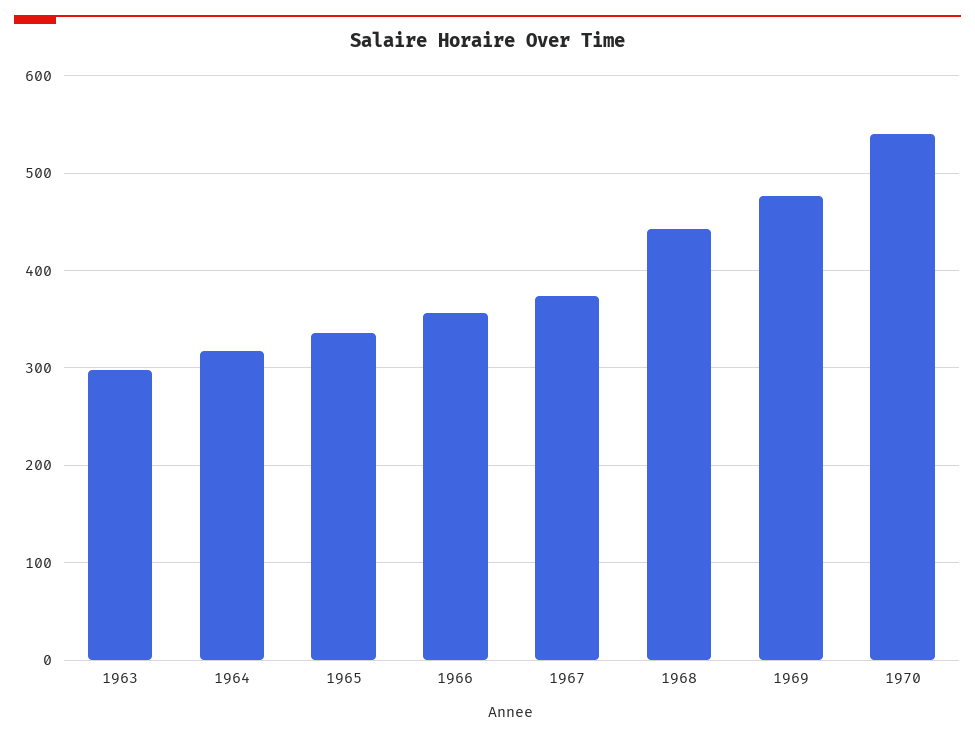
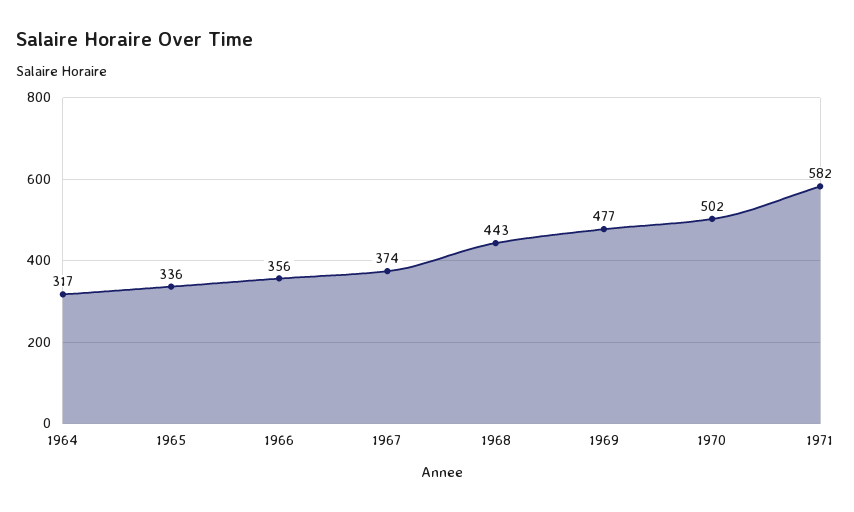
1963: 300 -> none
1970: 540 -> 502
1971: none -> 582

